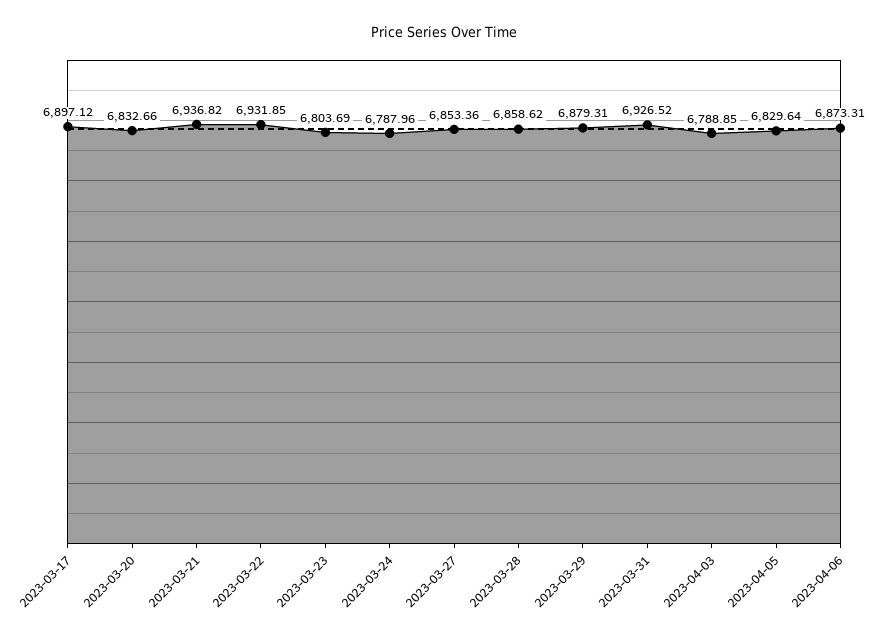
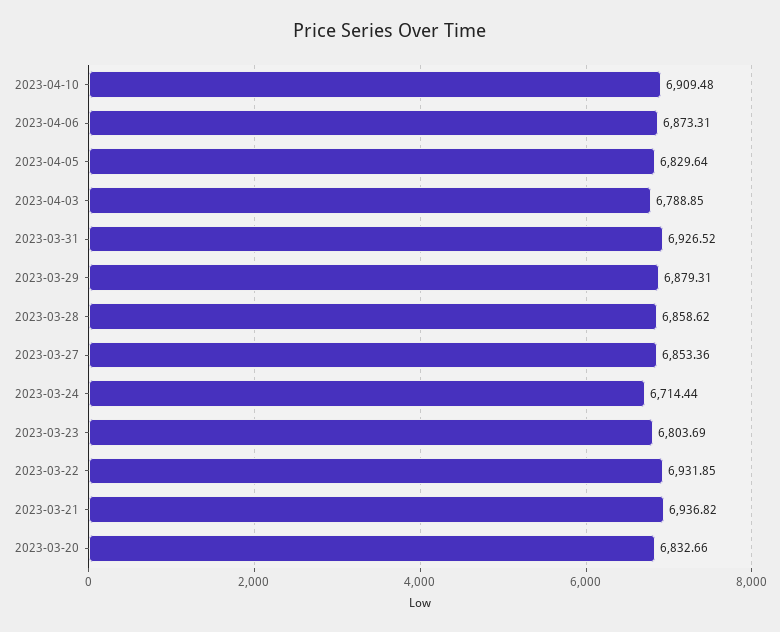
2023-03-17: 6897.12 -> none
2023-03-24: 6787.96 -> 6714.44
2023-04-10: none -> 6909.48

